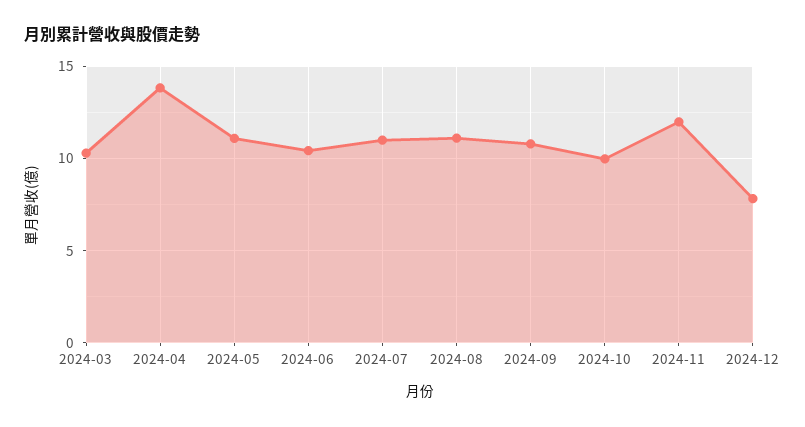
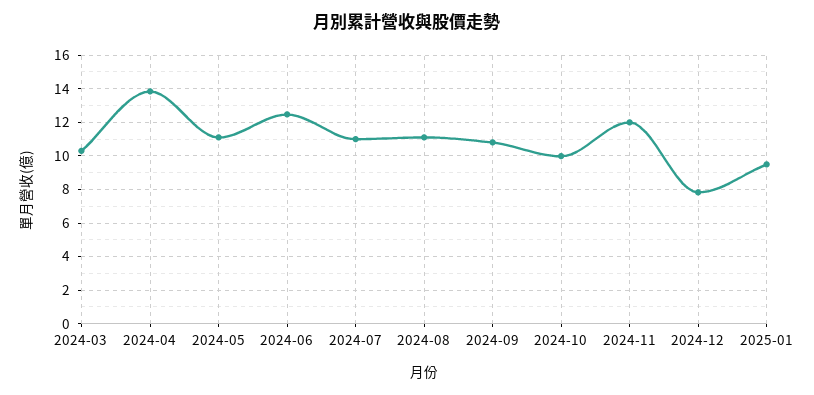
2024-06: 10.5 -> 12.5
2025-01: none -> 9.5

